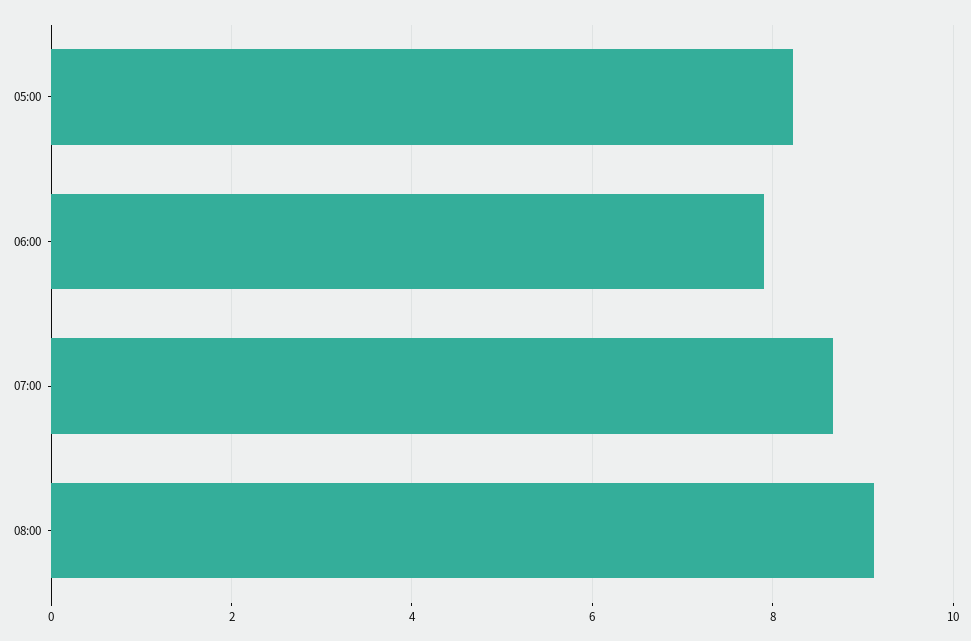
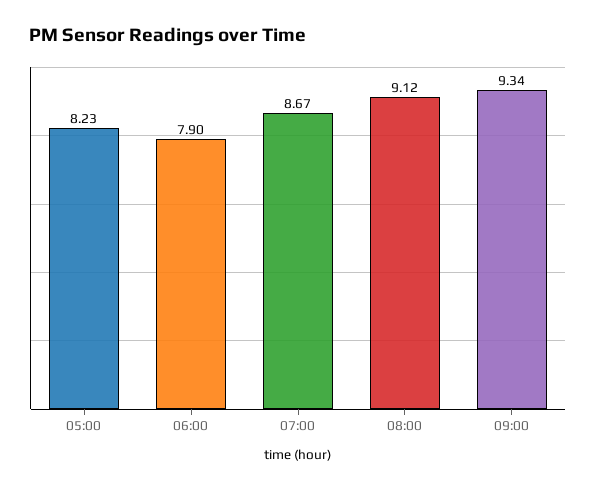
09:00: none -> 9.34

